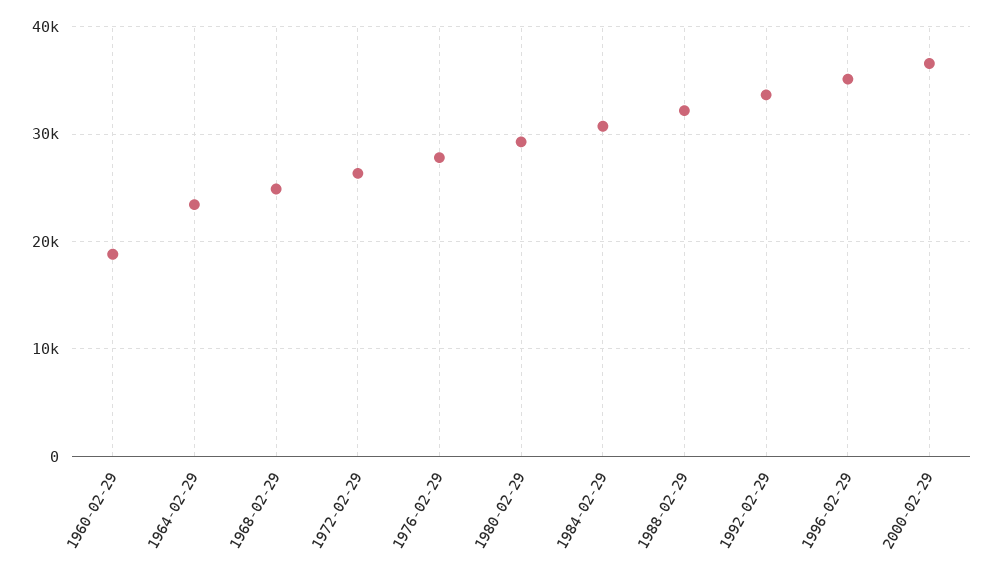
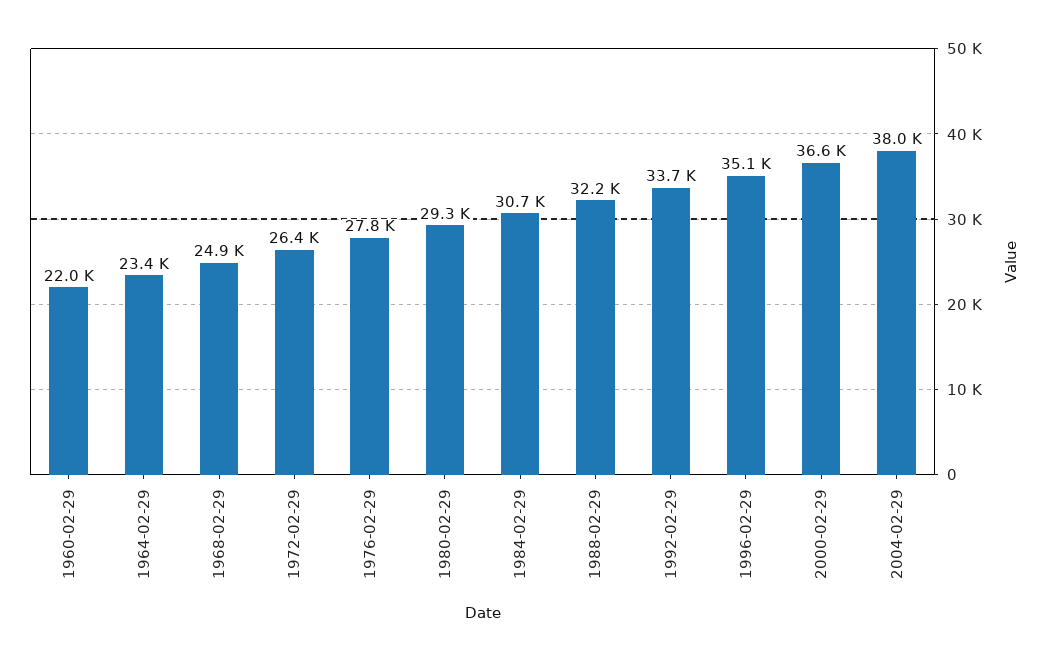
1960-02-29: 19000 -> 22000
2004-02-29: none -> 38000

